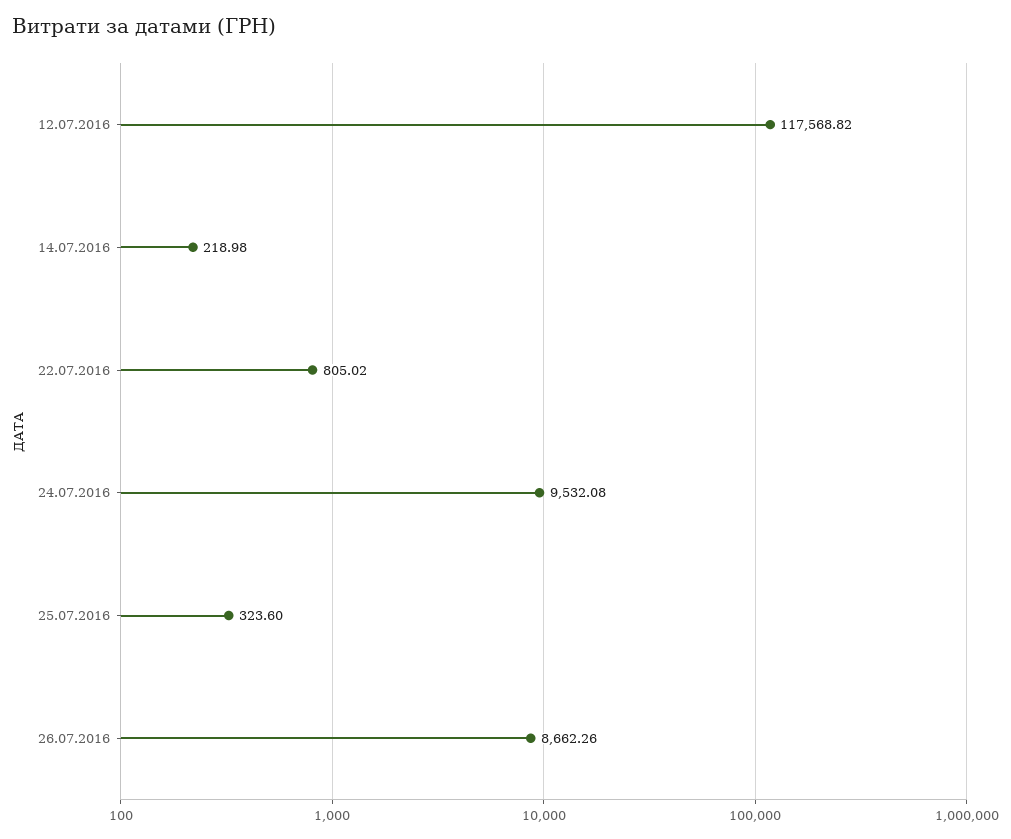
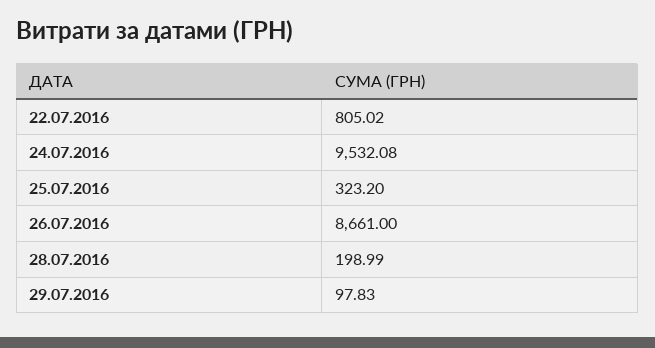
12.07.2016: 117568.82 -> none
14.07.2016: 218.98 -> none
25.07.2016: 323.6 -> 323.2
26.07.2016: 8662.26 -> 8661
28.07.2016: none -> 198.99
29.07.2016: none -> 97.83

